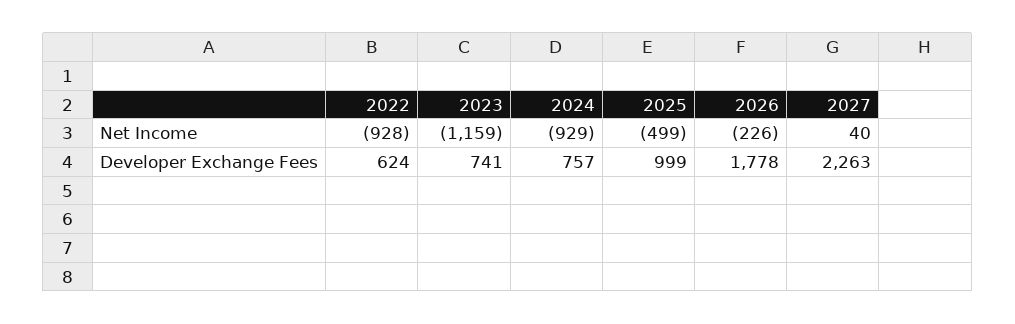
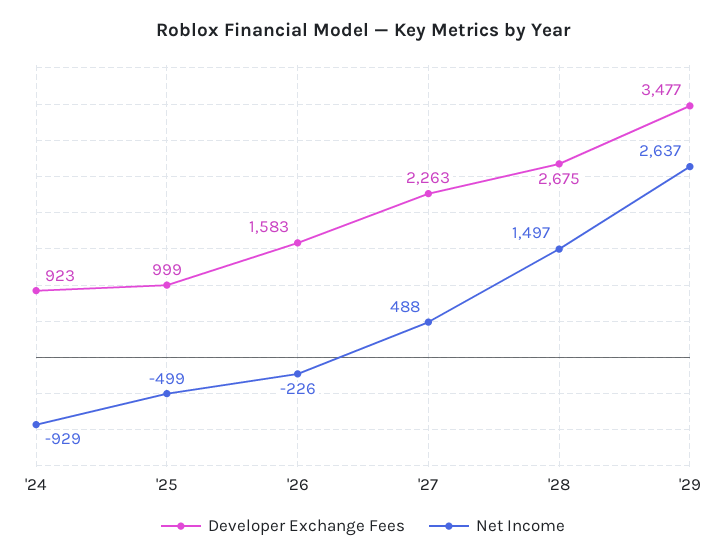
Net Income, 2022: -928 -> none
Net Income, 2023: -1159 -> none
Net Income, 2027: 40 -> 488
Developer Exchange Fees, 2022: 624 -> none
Developer Exchange Fees, 2023: 741 -> none
Developer Exchange Fees, 2024: 757 -> 923
Developer Exchange Fees, 2026: 1778 -> 1583
Developer Exchange Fees, '28: none -> 2675
Net Income, '28: none -> 1497
Developer Exchange Fees, '29: none -> 3477
Net Income, '29: none -> 2637

